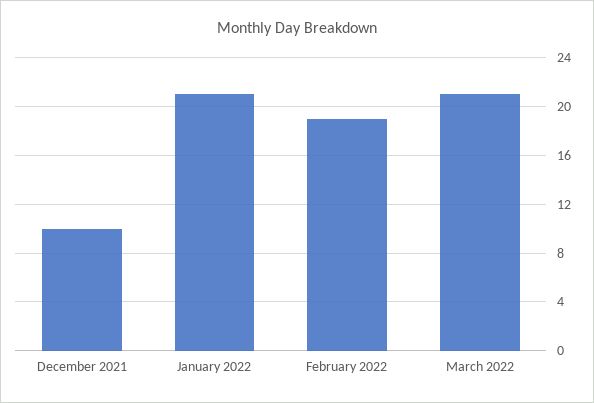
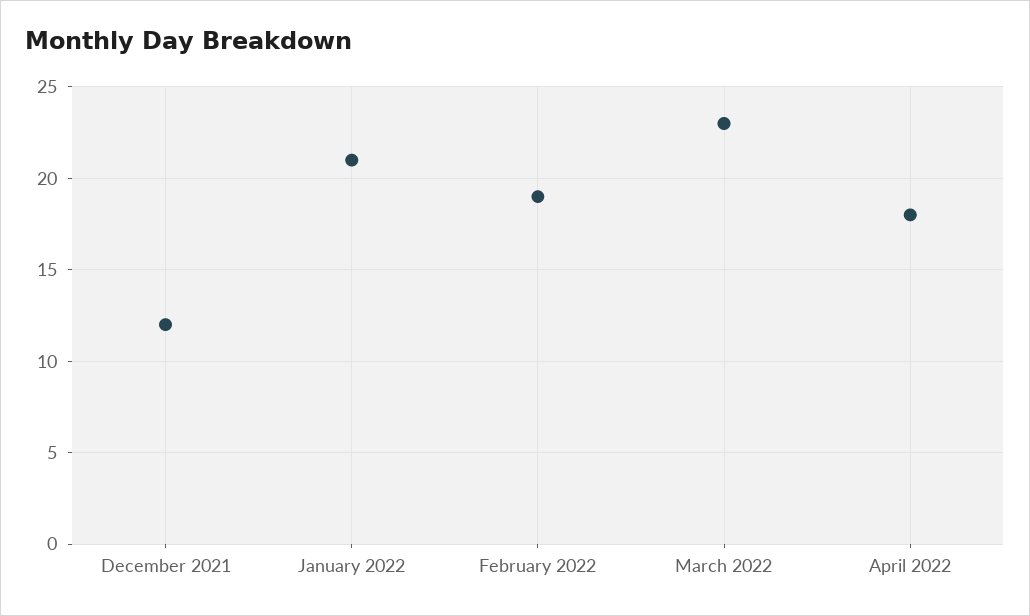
December 2021: 10 -> 12
March 2022: 21 -> 23
April 2022: none -> 18

